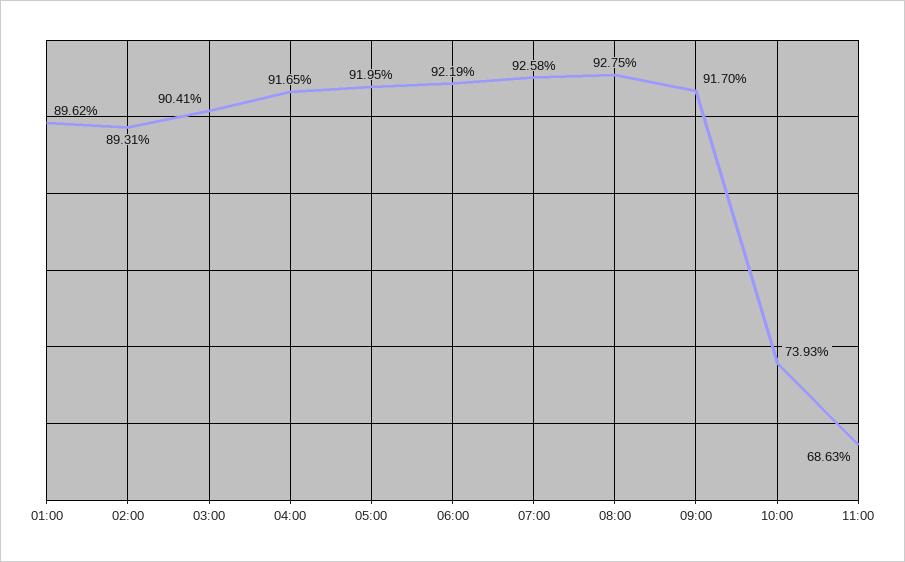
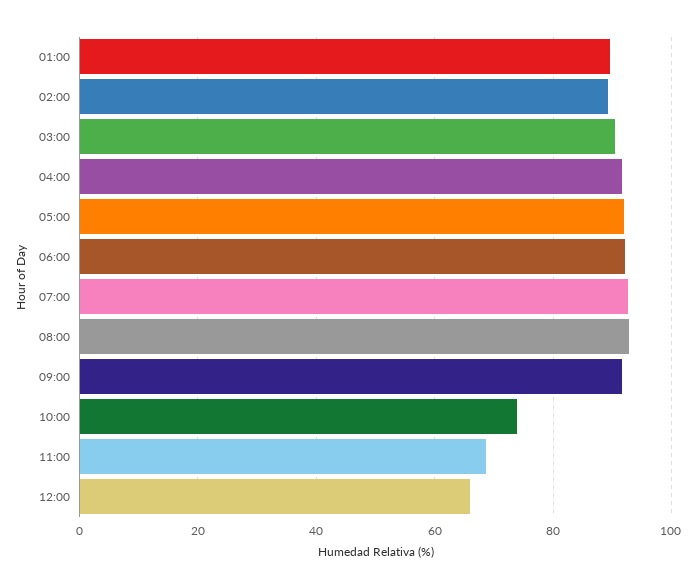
12:00: none -> 66

